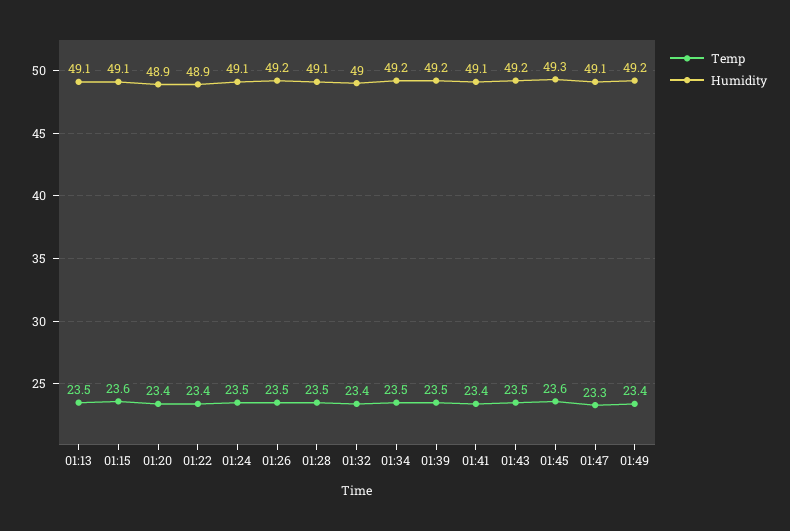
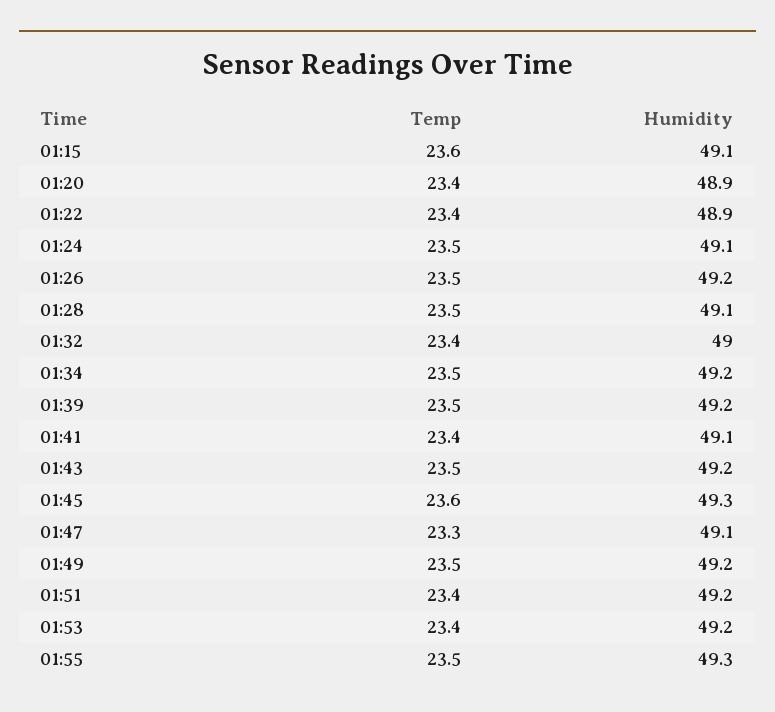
Temp, 01:13: 23.5 -> none
Humidity, 01:13: 49.1 -> none
Temp, 01:49: 23.4 -> 23.5
Temp, 01:51: none -> 23.4
Humidity, 01:51: none -> 49.2
Temp, 01:53: none -> 23.4
Humidity, 01:53: none -> 49.2
Temp, 01:55: none -> 23.5
Humidity, 01:55: none -> 49.3

